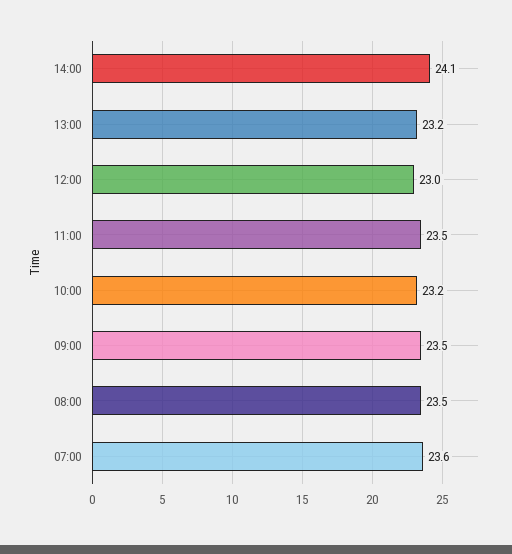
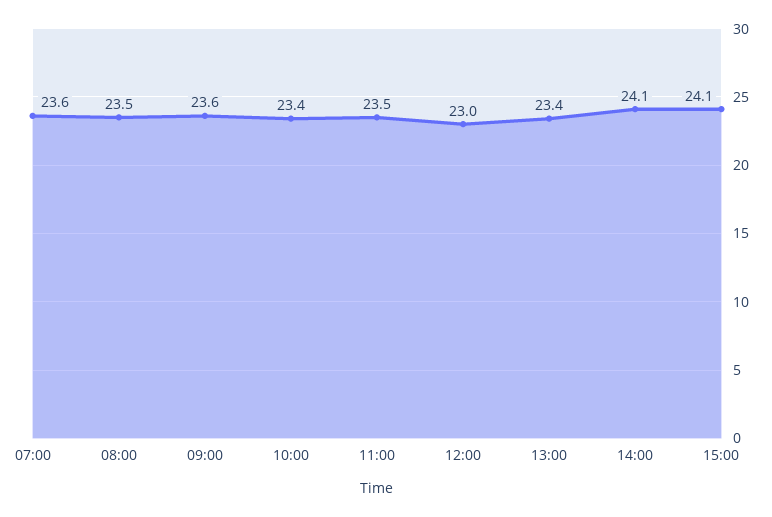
13:00: 23.2 -> 23.4
10:00: 23.2 -> 23.4
09:00: 23.5 -> 23.6
15:00: none -> 24.1

